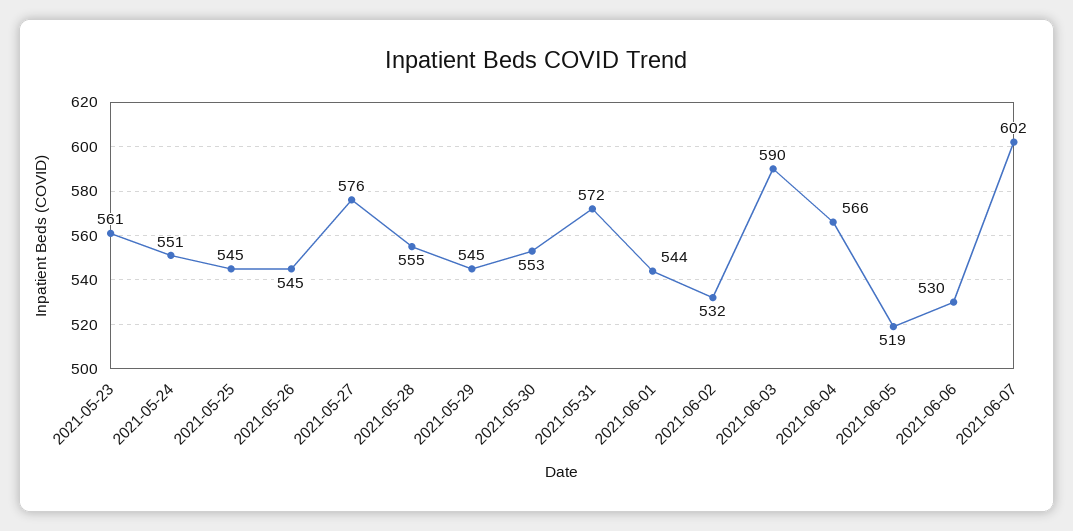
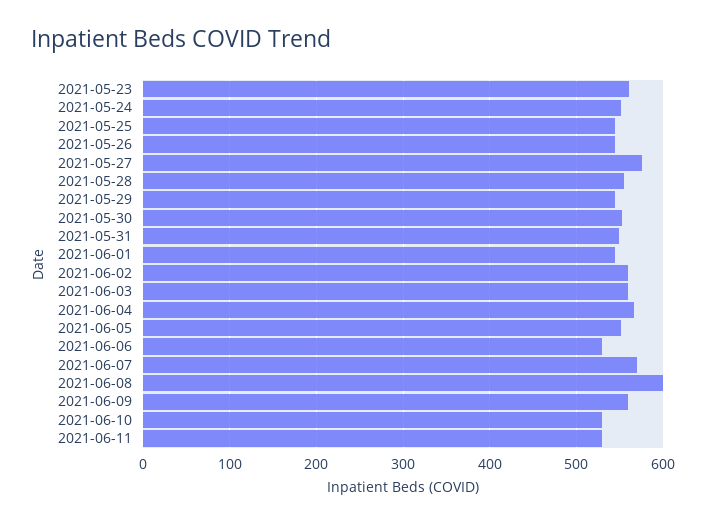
2021-05-31: 572 -> 550
2021-06-02: 532 -> 560
2021-06-03: 590 -> 560
2021-06-05: 519 -> 550
2021-06-07: 602 -> 570
2021-06-08: none -> 600
2021-06-09: none -> 560
2021-06-10: none -> 530
2021-06-11: none -> 530

